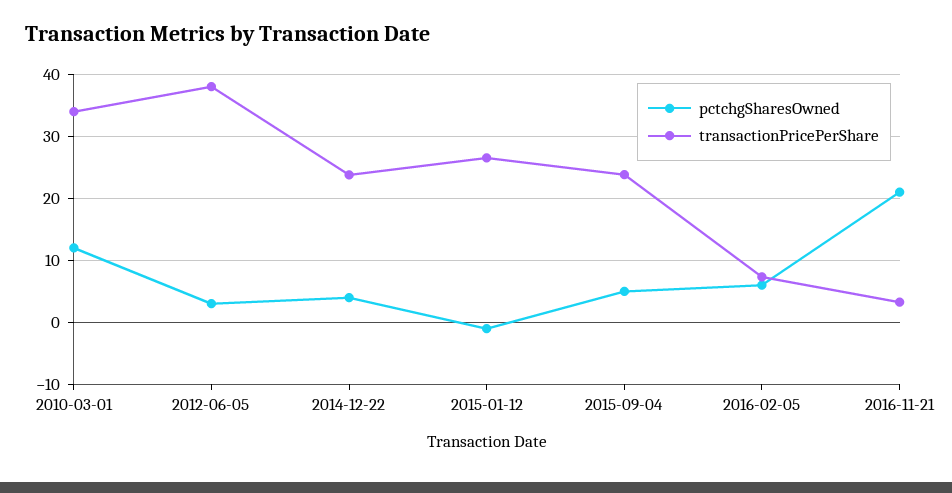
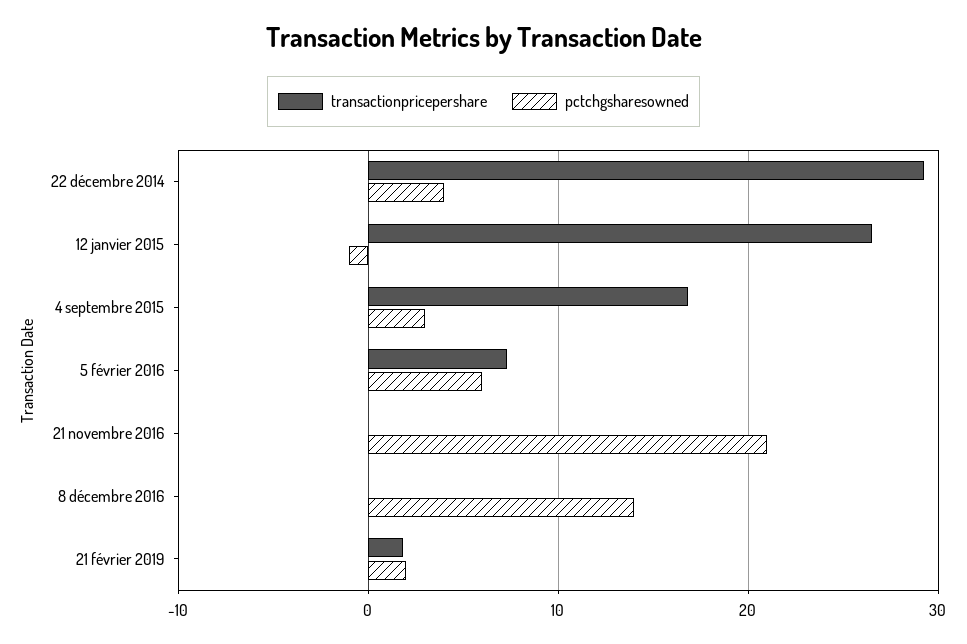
pctchgSharesOwned, 2010-03-01: 12 -> none
transactionPricePerShare, 2010-03-01: 34 -> none
pctchgSharesOwned, 2012-06-05: 3 -> none
transactionPricePerShare, 2012-06-05: 38 -> none
transactionPricePerShare, 2014-12-22: 24 -> 29
pctchgSharesOwned, 2015-09-04: 5 -> 3
transactionPricePerShare, 2015-09-04: 24 -> 17
transactionPricePerShare, 2016-11-21: 3 -> 0
transactionPricePerShare, 8 décembre 2016: none -> 0
pctchgSharesOwned, 8 décembre 2016: none -> 14
transactionPricePerShare, 21 février 2019: none -> 2
pctchgSharesOwned, 21 février 2019: none -> 2

